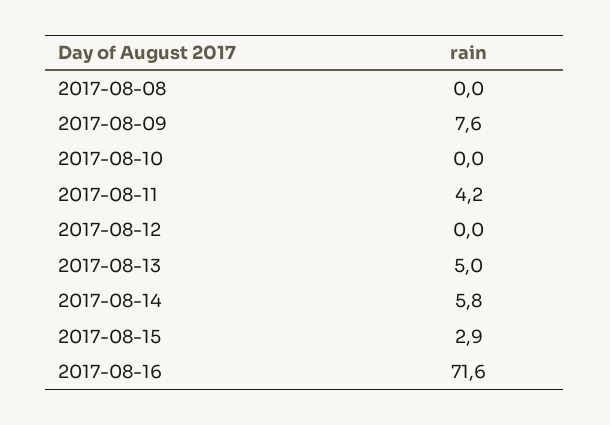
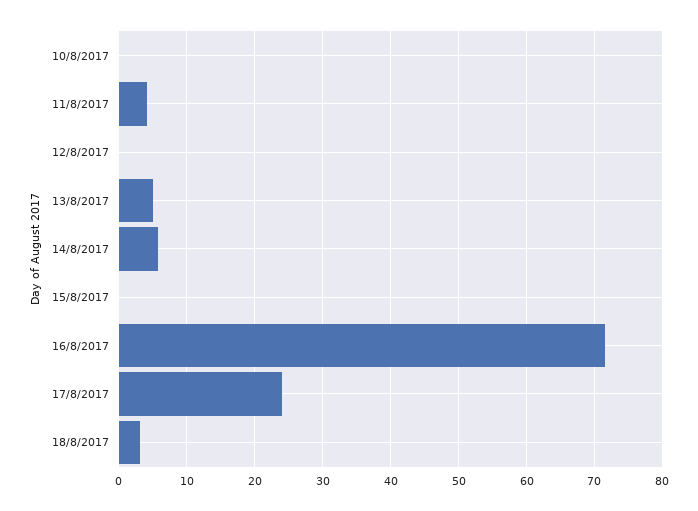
2017-08-08: 0 -> none
2017-08-09: 7.6 -> none
2017-08-15: 2.9 -> 0
17/8/2017: none -> 24
18/8/2017: none -> 3

